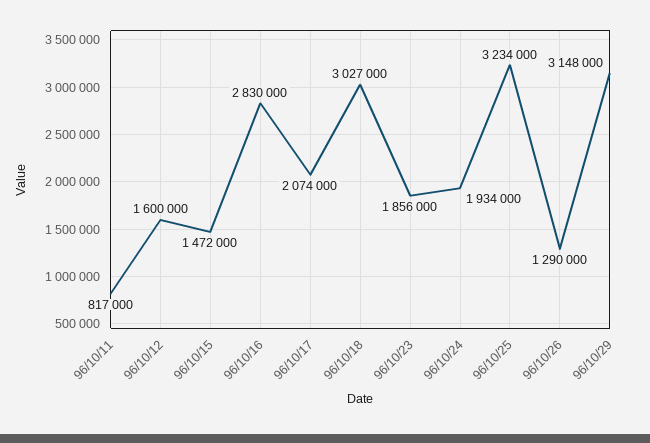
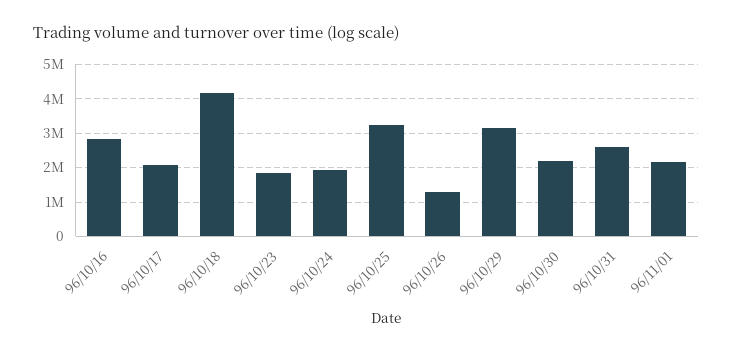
96/10/11: 817000 -> none
96/10/12: 1600000 -> none
96/10/15: 1472000 -> none
96/10/18: 3027000 -> 4200000
96/10/30: none -> 2200000
96/10/31: none -> 2600000
96/11/01: none -> 2200000

